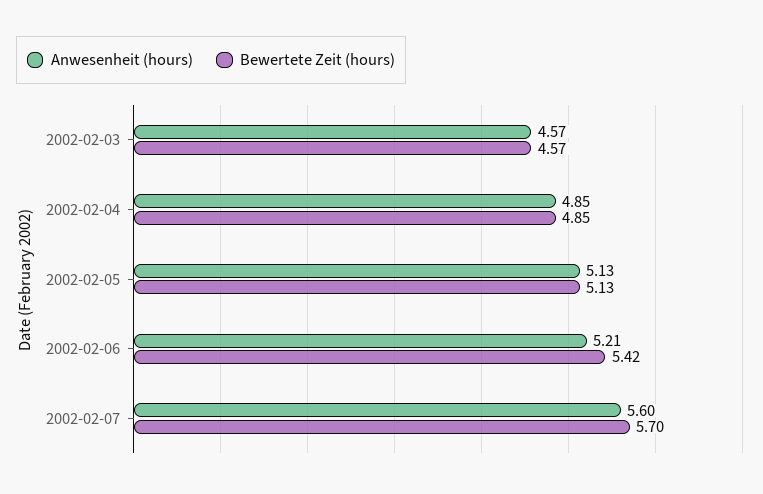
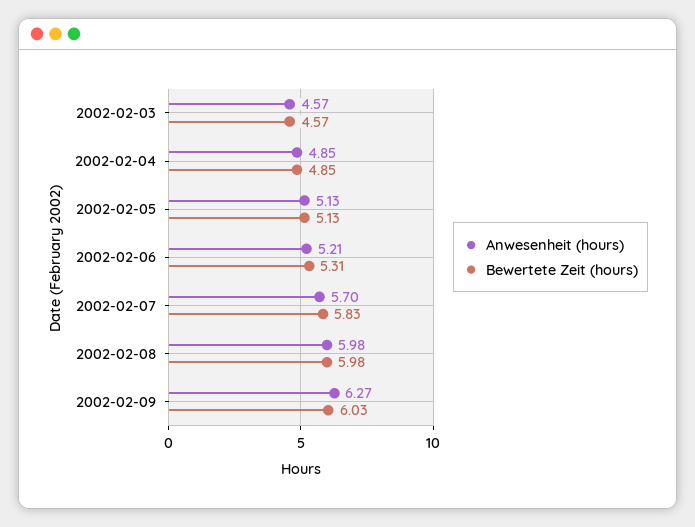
Bewertete Zeit (hours), 2002-02-06: 5.42 -> 5.31
Anwesenheit (hours), 2002-02-07: 5.6 -> 5.7
Bewertete Zeit (hours), 2002-02-07: 5.7 -> 5.83
Anwesenheit (hours), 2002-02-08: none -> 5.98
Bewertete Zeit (hours), 2002-02-08: none -> 5.98
Anwesenheit (hours), 2002-02-09: none -> 6.27
Bewertete Zeit (hours), 2002-02-09: none -> 6.03

